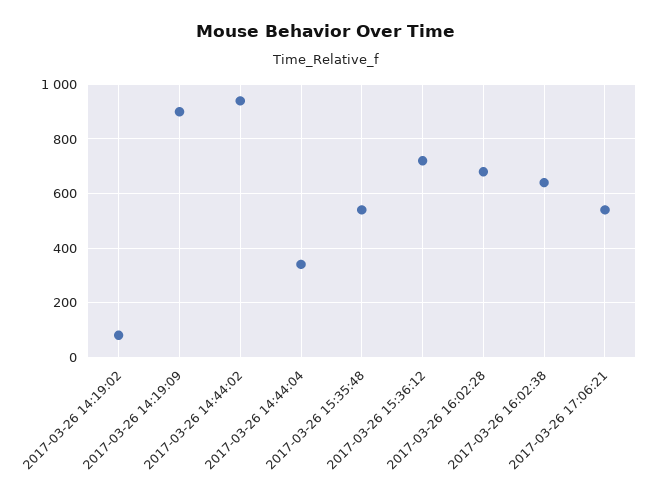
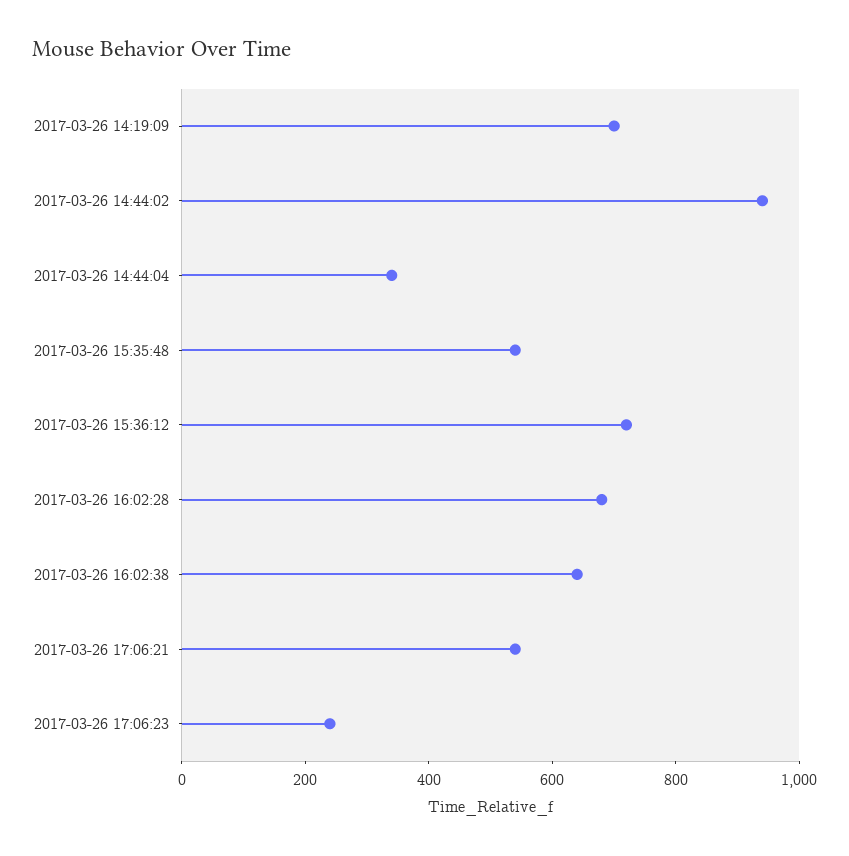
2017-03-26 14:19:02: 75 -> none
2017-03-26 14:19:09: 900 -> 700
2017-03-26 17:06:23: none -> 250

